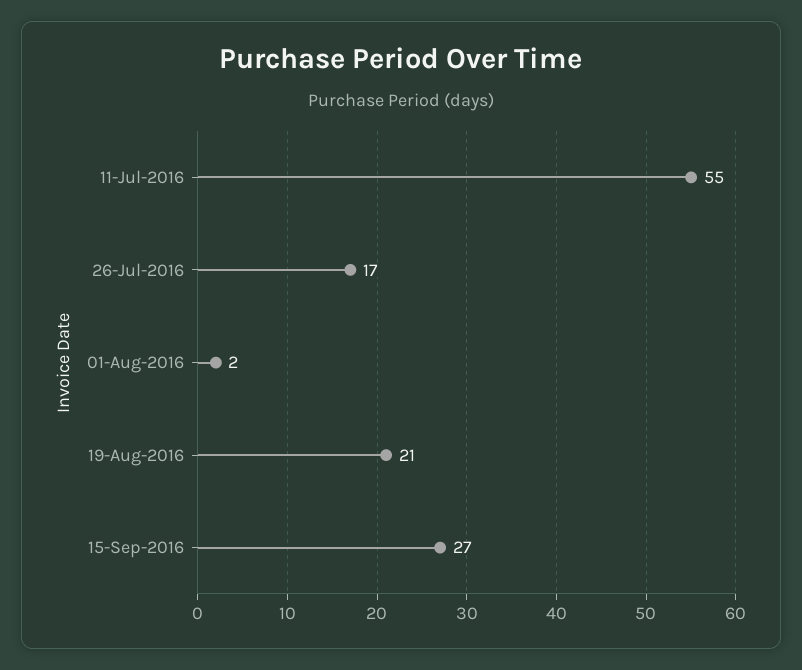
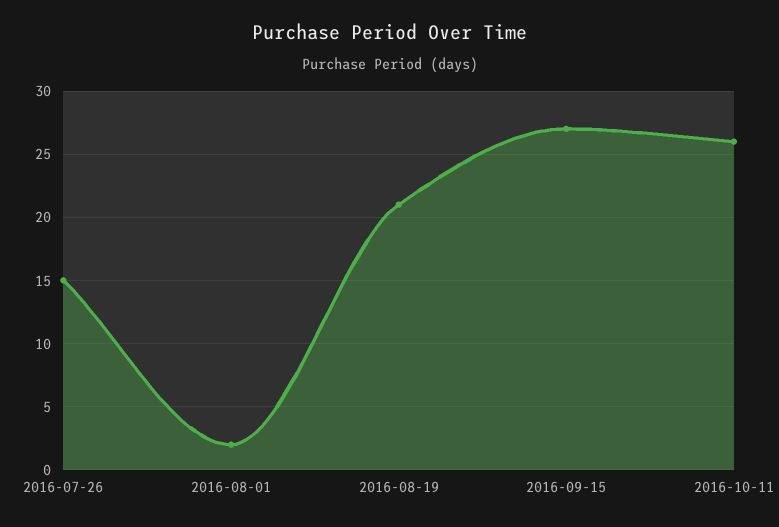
11-Jul-2016: 55 -> none
26-Jul-2016: 17 -> 15
2016-10-11: none -> 26

